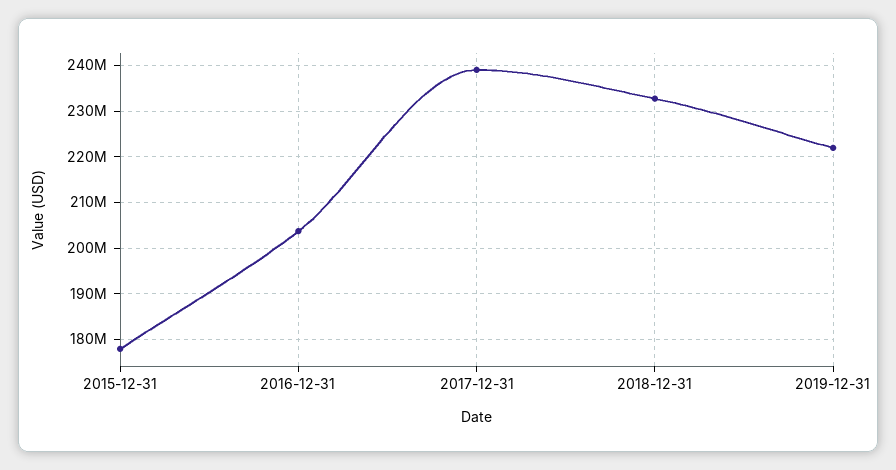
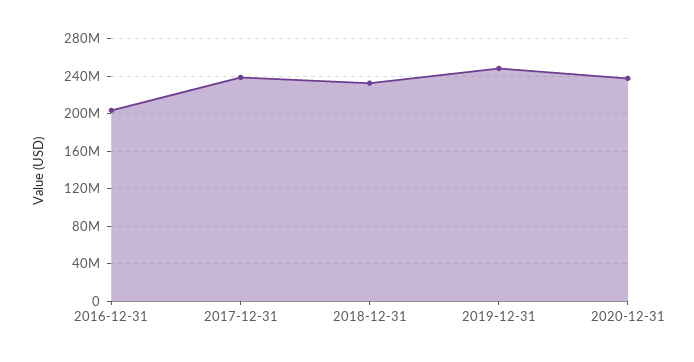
2015-12-31: 178000000 -> none
2019-12-31: 222000000 -> 250000000
2020-12-31: none -> 240000000

